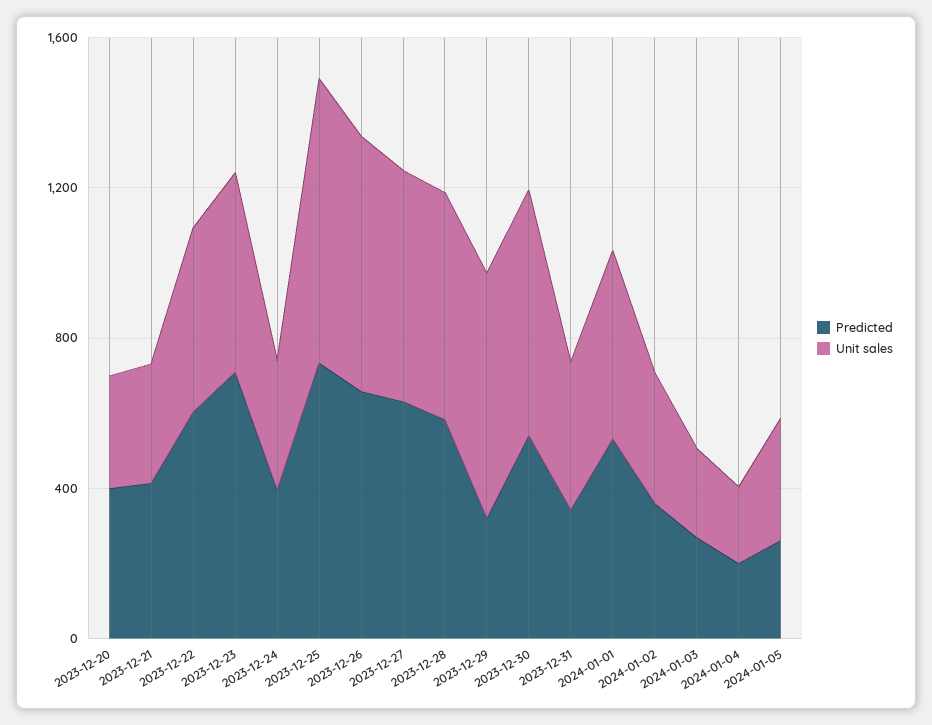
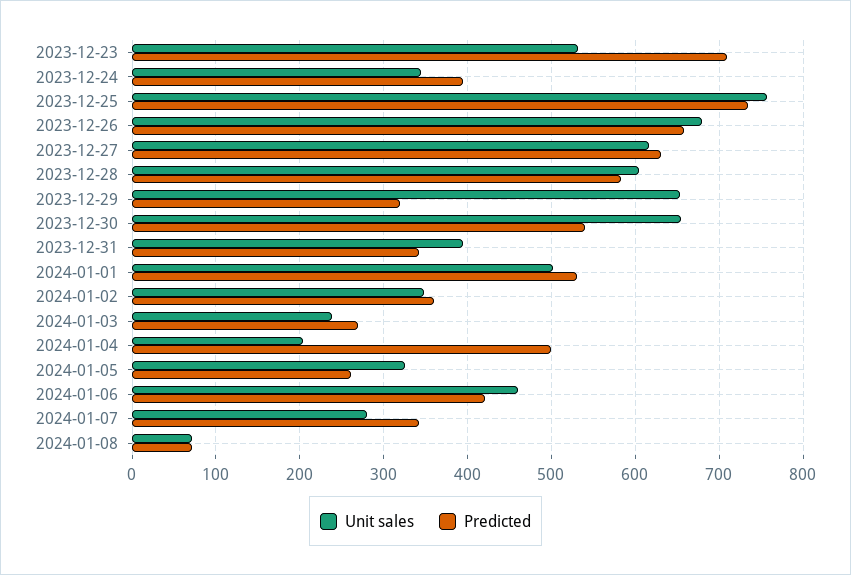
Predicted, 2023-12-20: 400 -> none
Unit sales, 2023-12-20: 300 -> none
Predicted, 2023-12-21: 400 -> none
Unit sales, 2023-12-21: 300 -> none
Predicted, 2023-12-22: 600 -> none
Unit sales, 2023-12-22: 500 -> none
Predicted, 2024-01-04: 200 -> 500
Unit sales, 2024-01-06: none -> 460
Predicted, 2024-01-06: none -> 420
Unit sales, 2024-01-07: none -> 280
Predicted, 2024-01-07: none -> 340
Unit sales, 2024-01-08: none -> 70
Predicted, 2024-01-08: none -> 70

